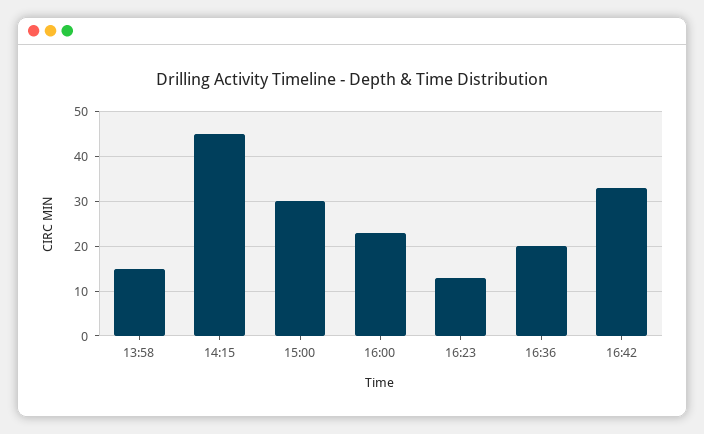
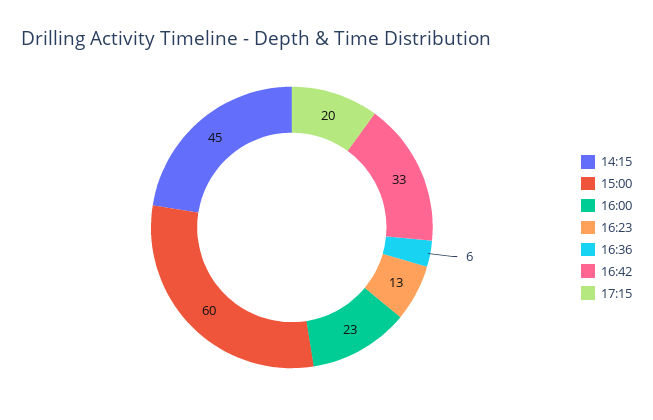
13:58: 15 -> none
15:00: 30 -> 60
16:36: 20 -> 6
17:15: none -> 20

